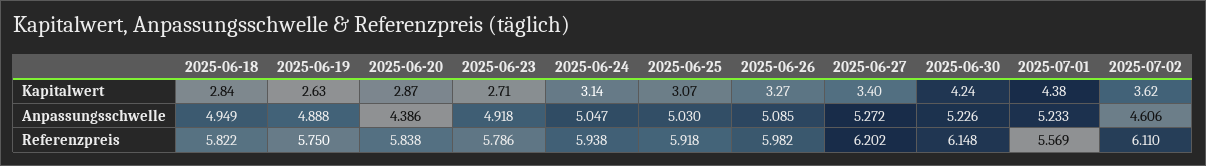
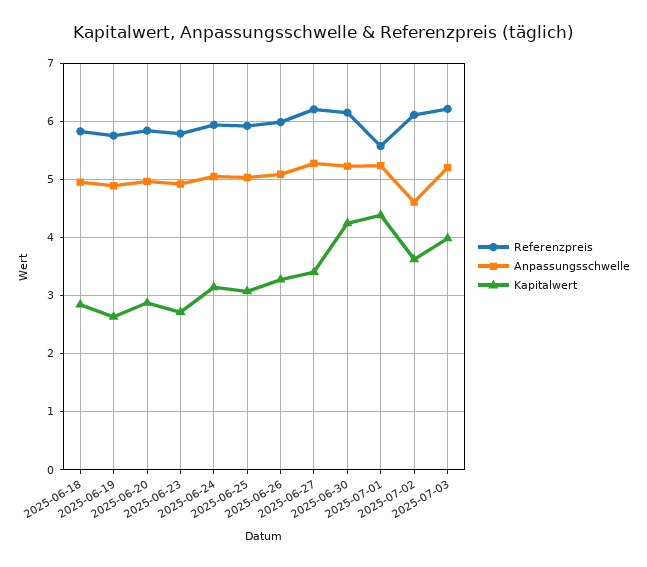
Anpassungsschwelle, 2025-06-20: 4.386 -> 5
Referenzpreis, 2025-07-03: none -> 6.2
Anpassungsschwelle, 2025-07-03: none -> 5.2
Kapitalwert, 2025-07-03: none -> 4

